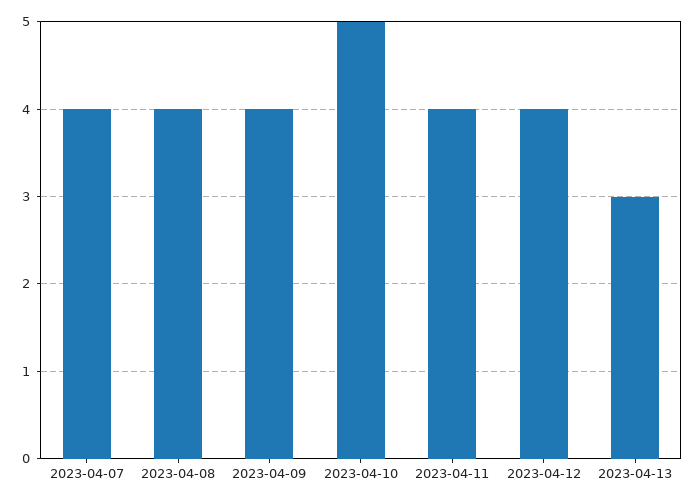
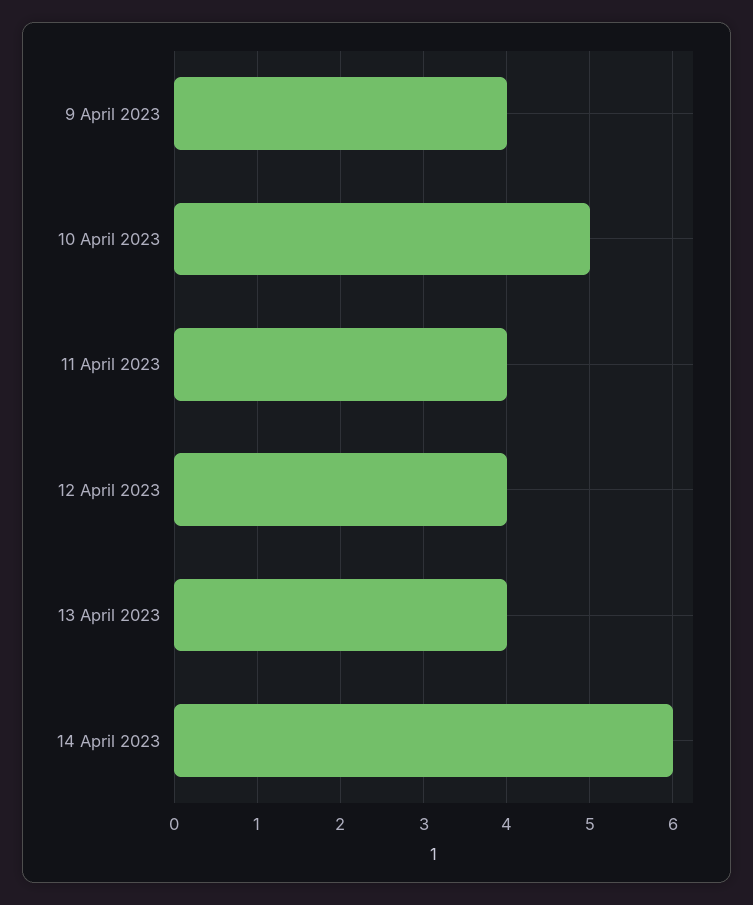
2023-04-07: 4 -> none
2023-04-08: 4 -> none
2023-04-13: 3 -> 4
14 April 2023: none -> 6

